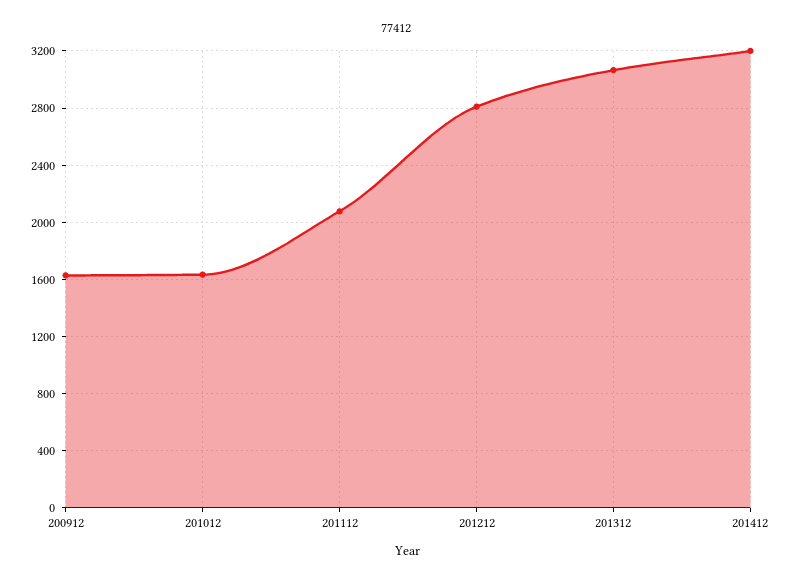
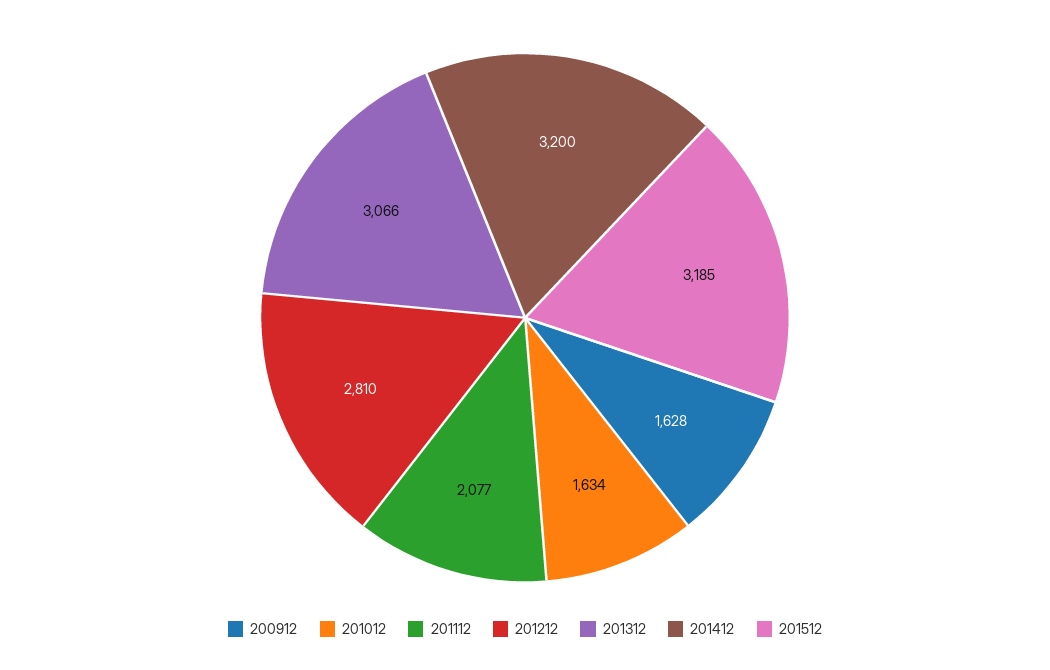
201512: none -> 3185

